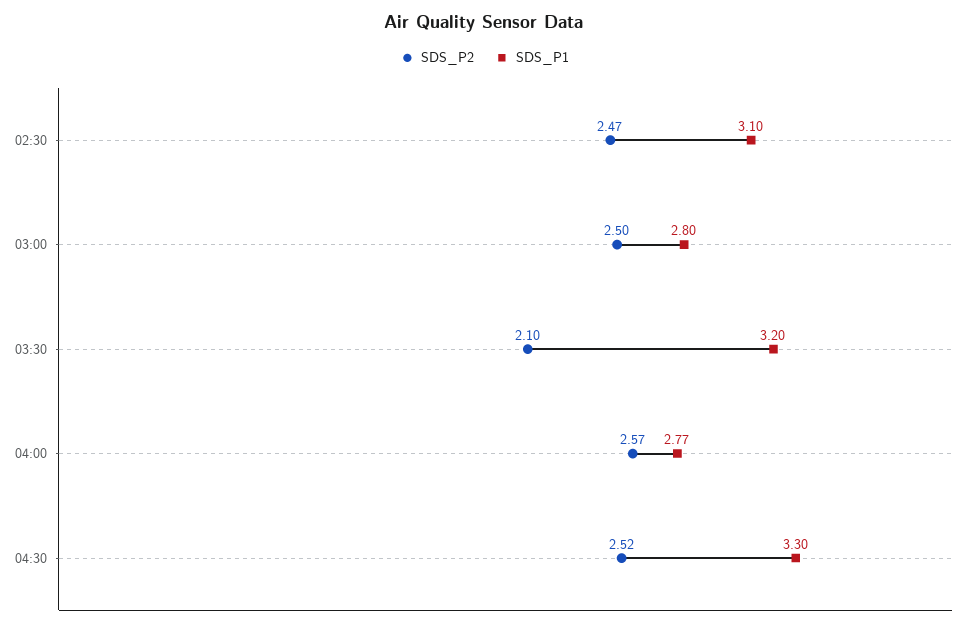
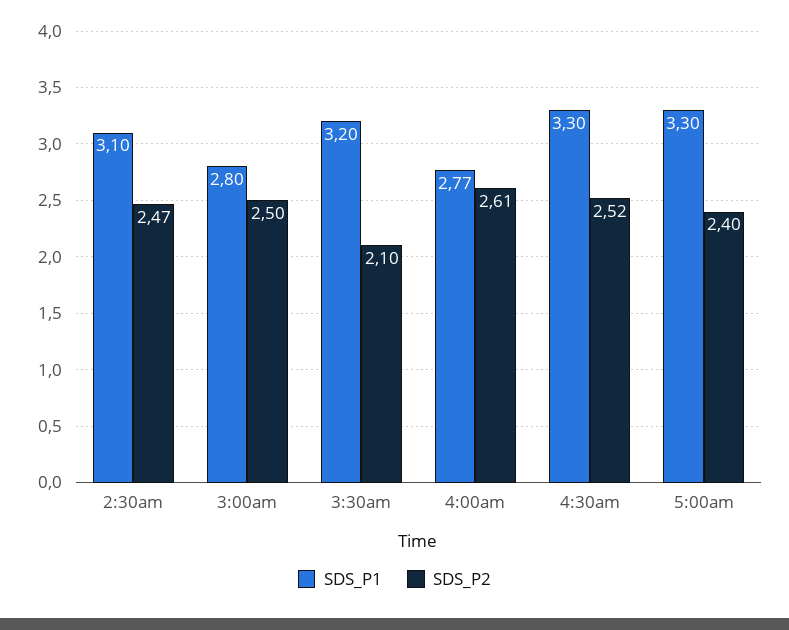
SDS_P2, 04:00: 2.57 -> 2.61
SDS_P1, 5:00am: none -> 3.3
SDS_P2, 5:00am: none -> 2.4

